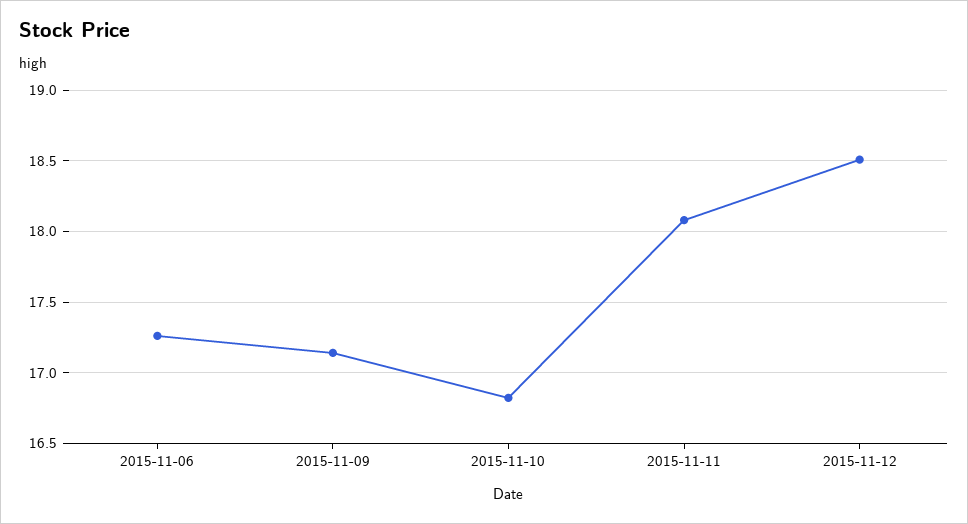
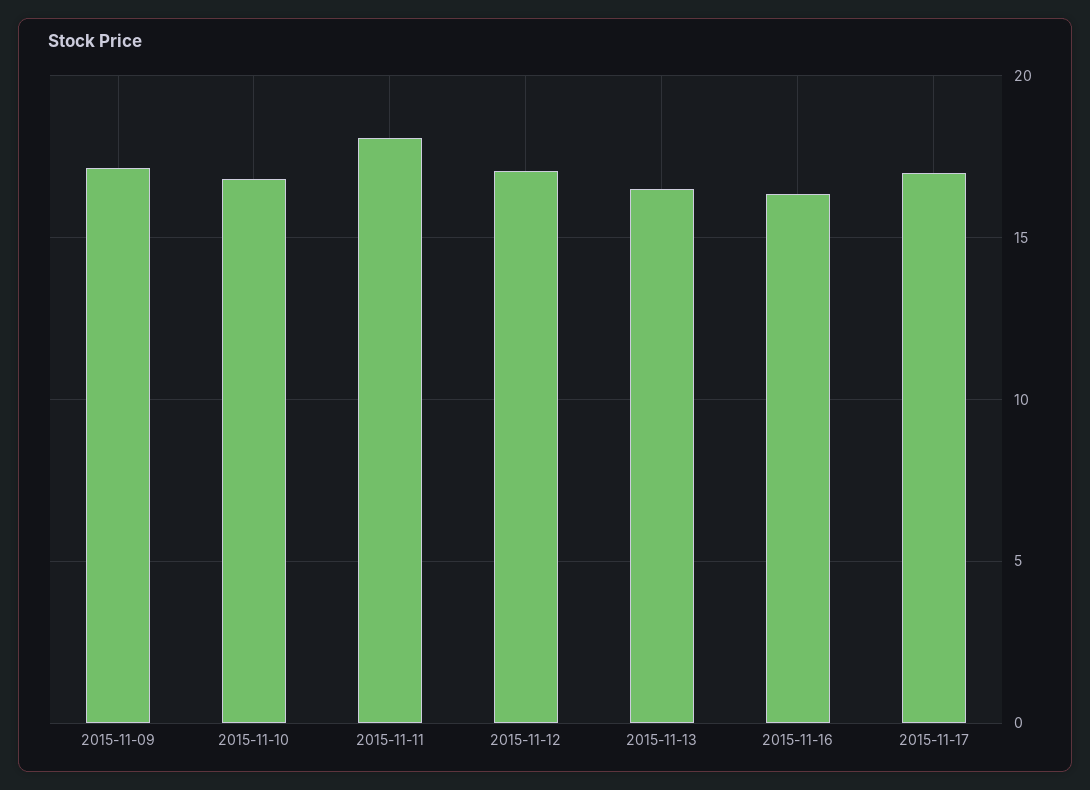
2015-11-06: 17.25 -> none
2015-11-12: 18.5 -> 17
2015-11-13: none -> 16.5
2015-11-16: none -> 16.5
2015-11-17: none -> 17

